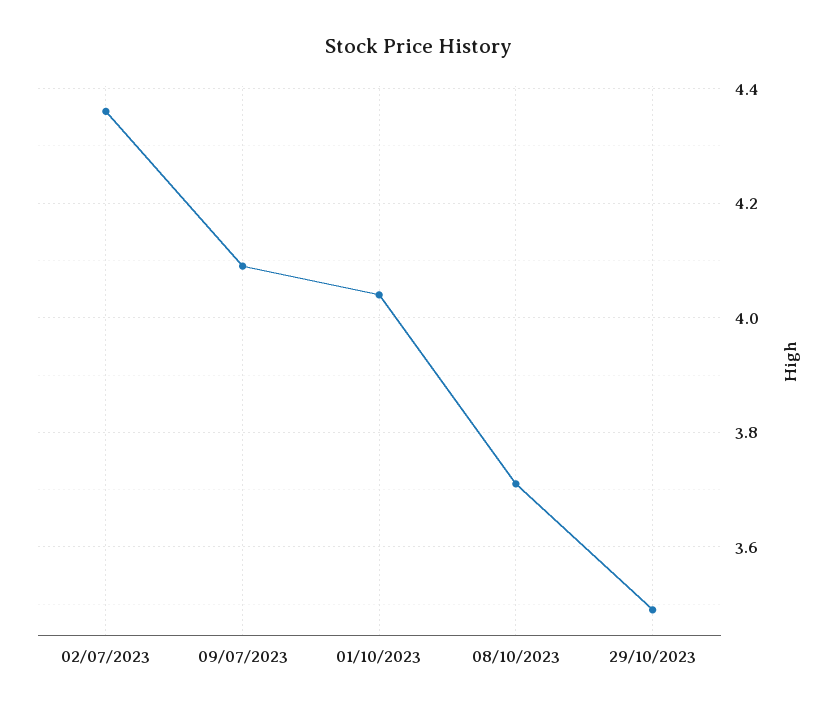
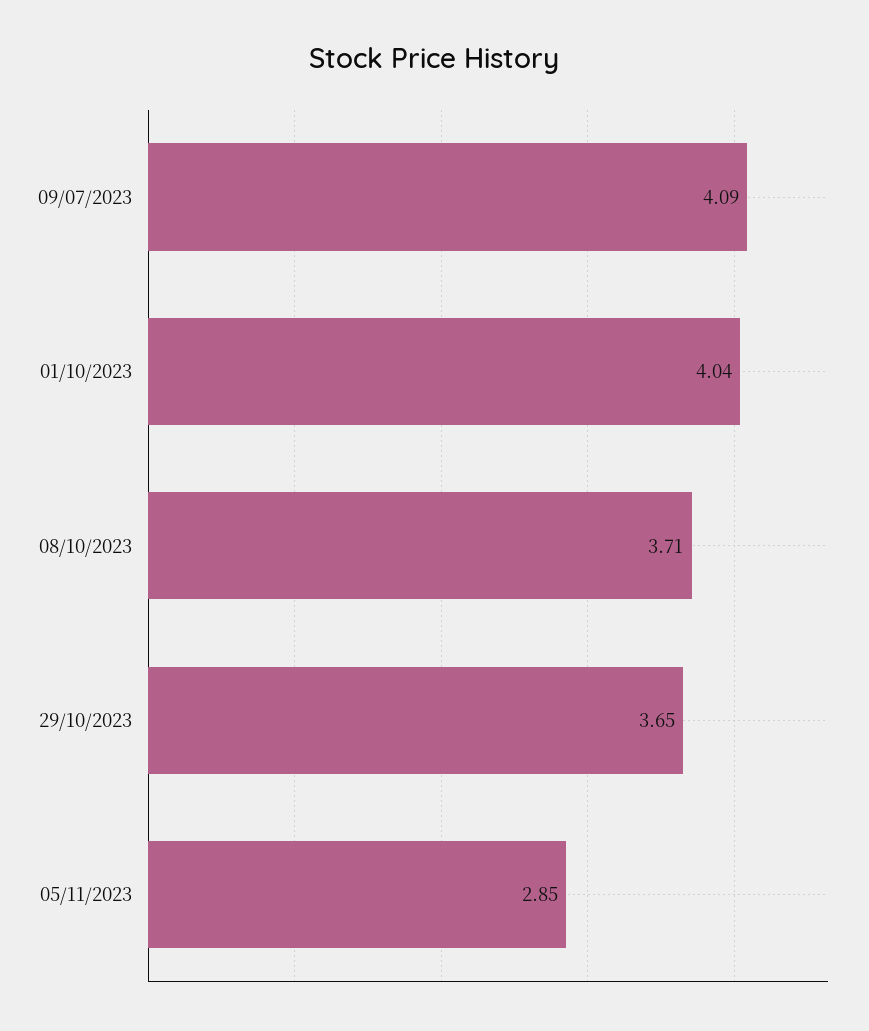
02/07/2023: 4.35 -> none
29/10/2023: 3.5 -> 3.65
05/11/2023: none -> 2.85

